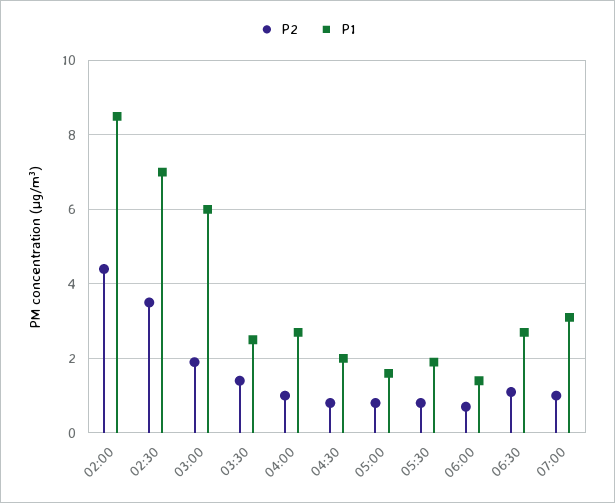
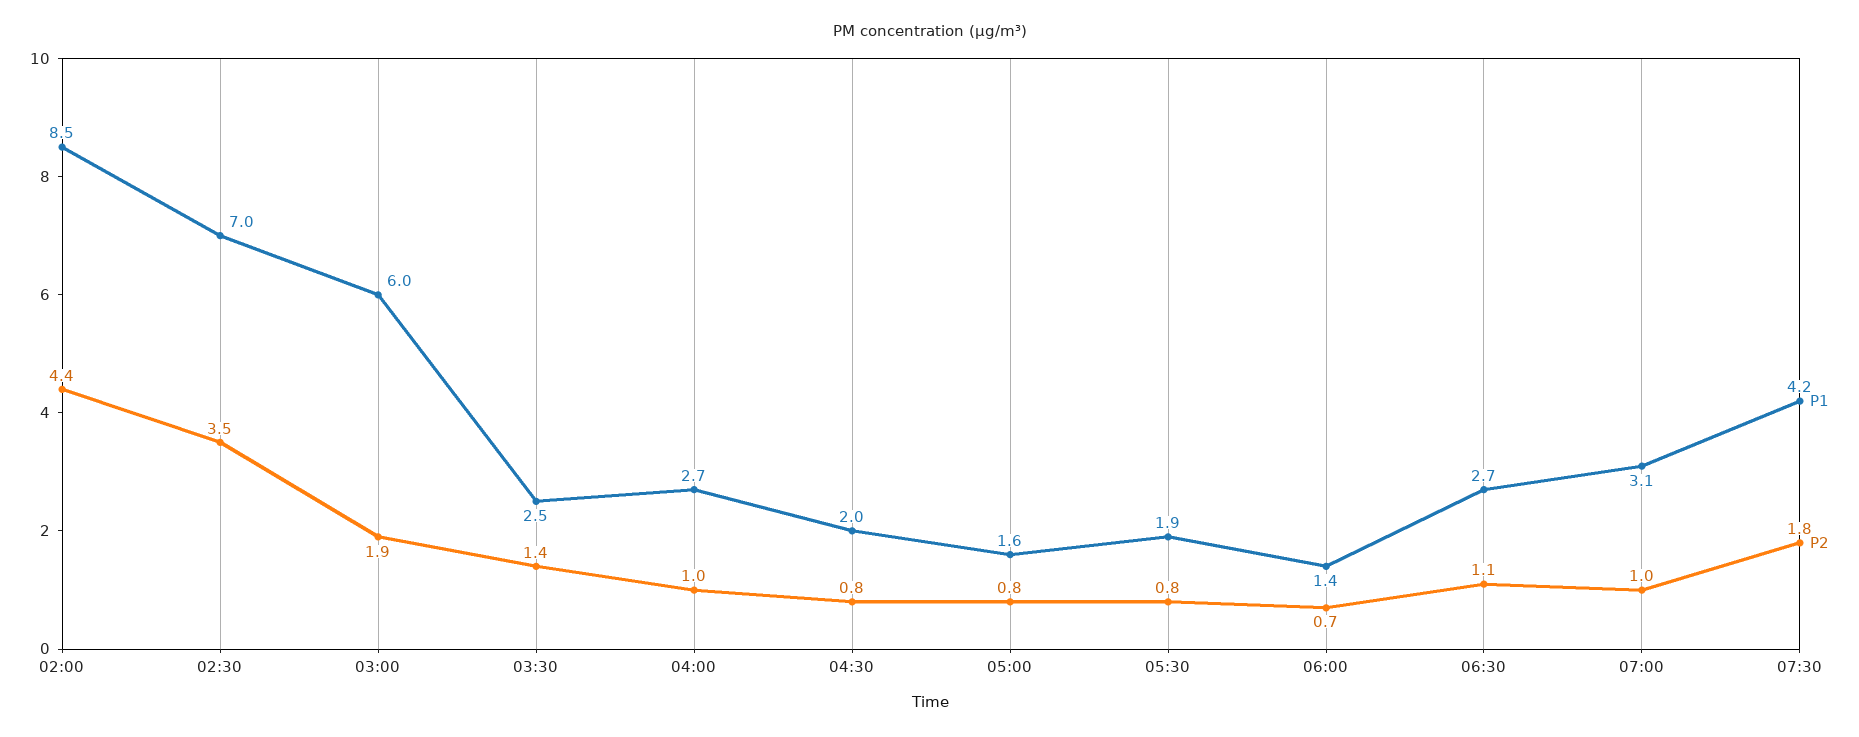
P1, 07:30: none -> 4.2
P2, 07:30: none -> 1.8

